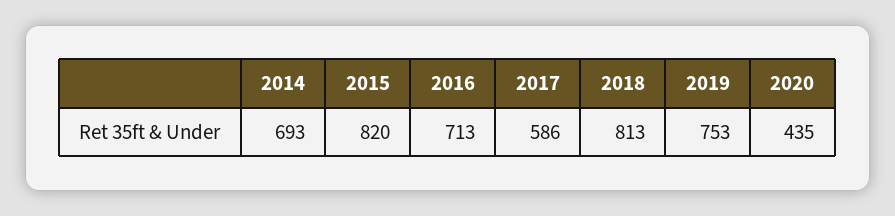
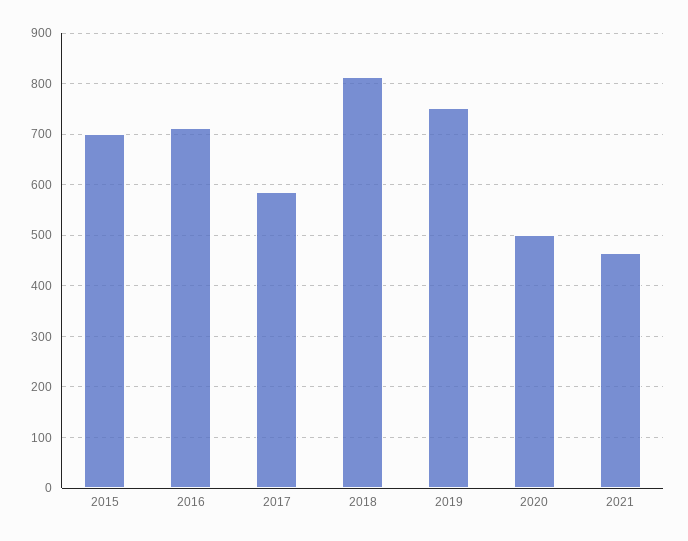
2014: 693 -> none
2015: 820 -> 700
2020: 435 -> 500
2021: none -> 460

